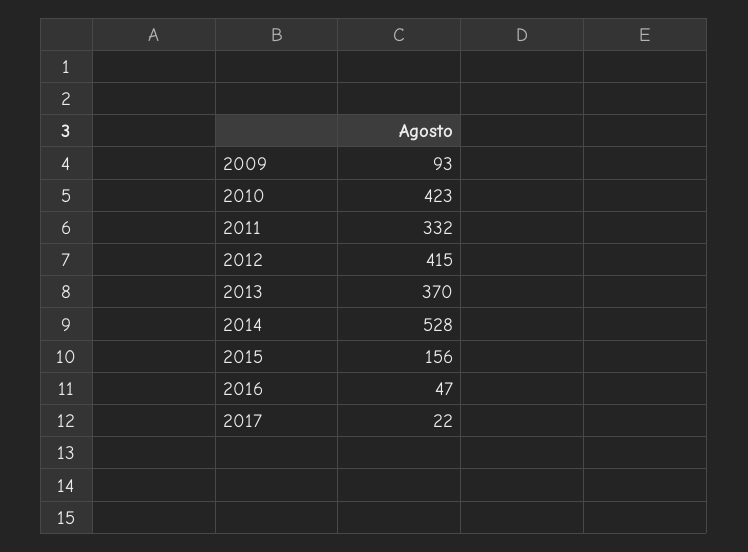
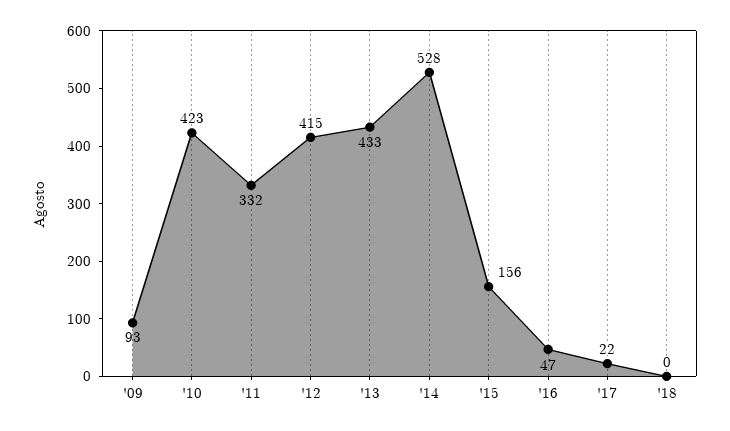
2013: 370 -> 433
'18: none -> 0

